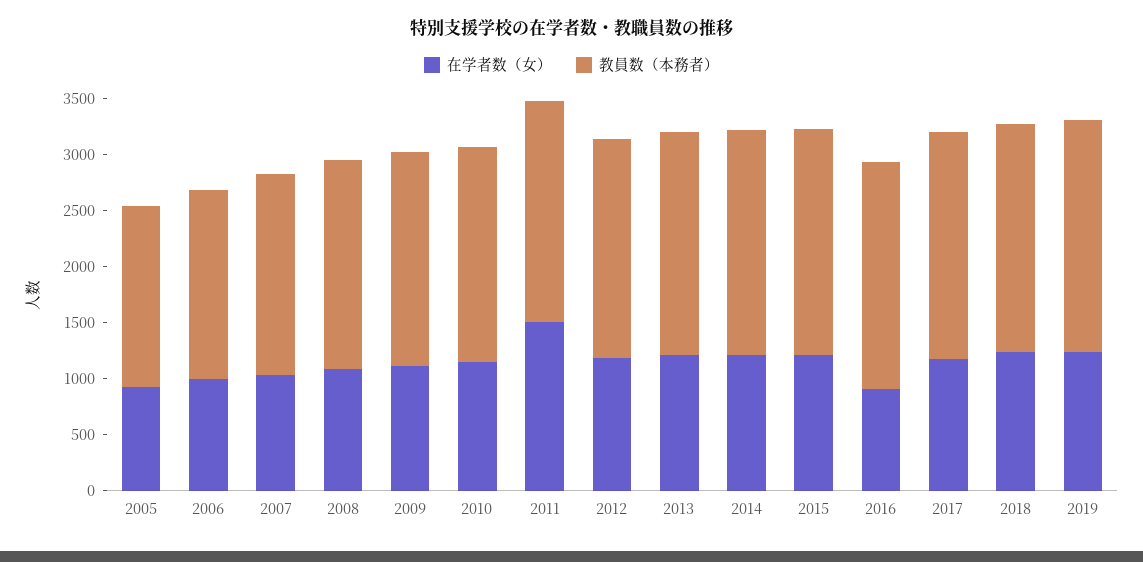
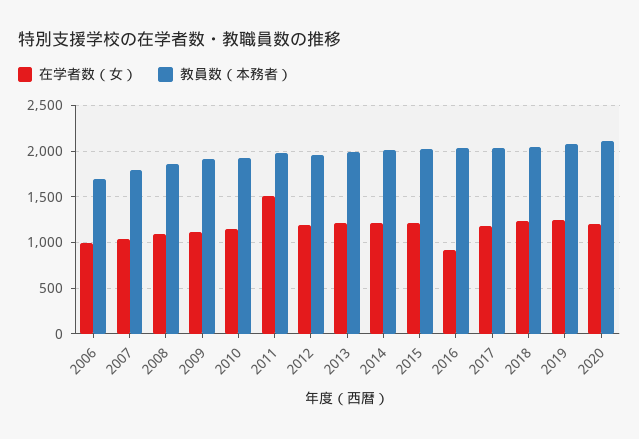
在学者数（女）, 2005: 900 -> none
教員数（本務者）, 2005: 1600 -> none
在学者数（女）, 2020: none -> 1200
教員数（本務者）, 2020: none -> 2100

